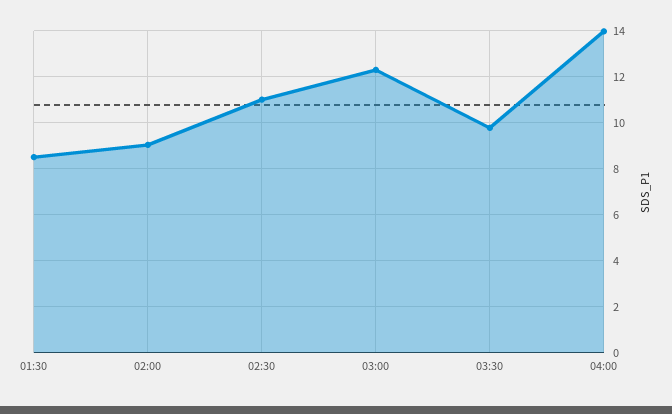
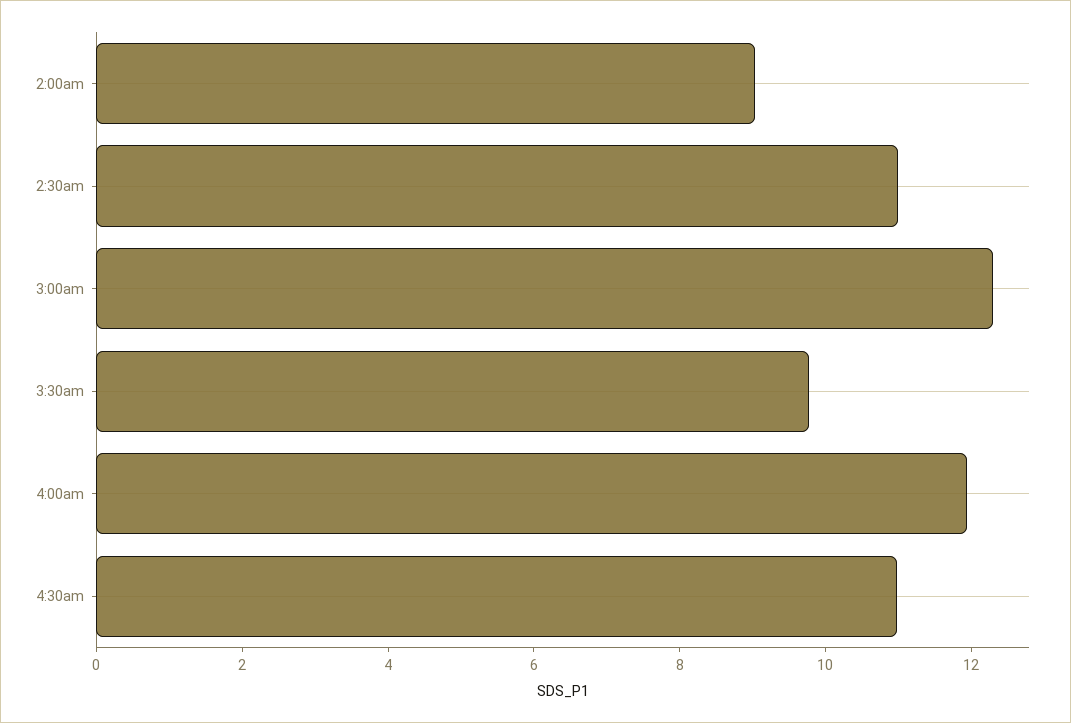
01:30: 8.5 -> none
04:00: 14 -> 12
4:30am: none -> 11

